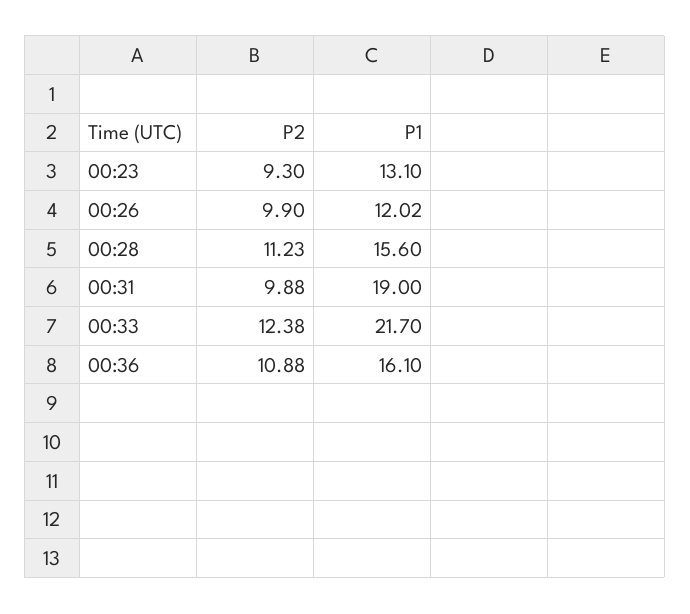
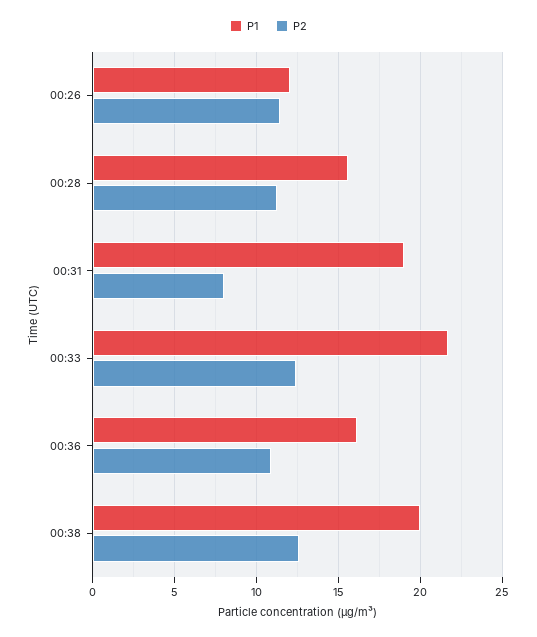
P2, 00:23: 9.3 -> none
P1, 00:23: 13.1 -> none
P2, 00:26: 9.9 -> 11.5
P2, 00:31: 9.88 -> 8
P1, 00:38: none -> 20
P2, 00:38: none -> 12.5

